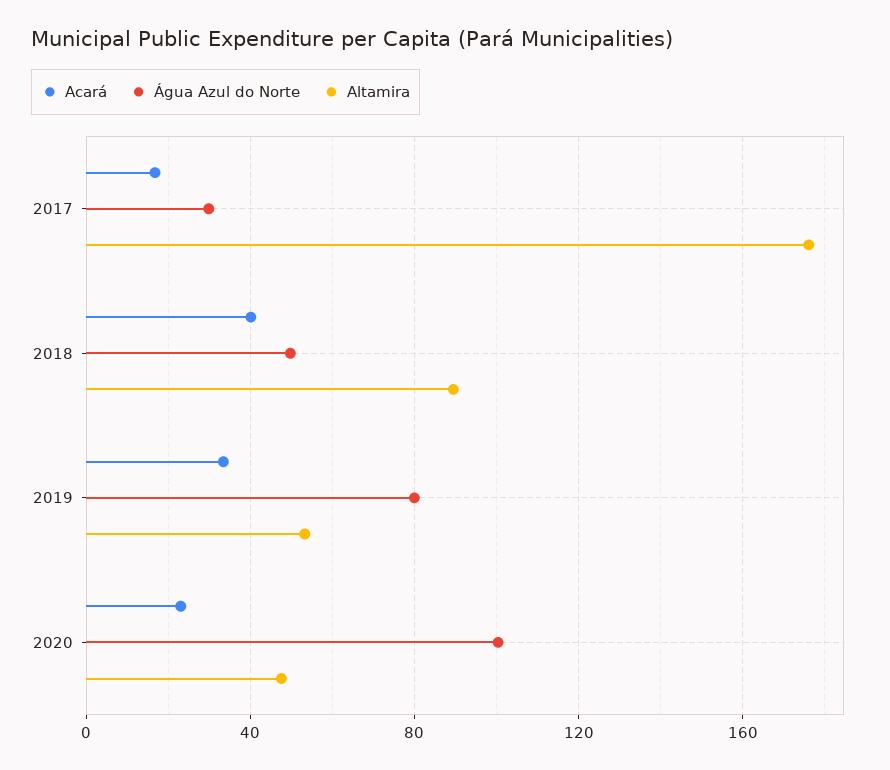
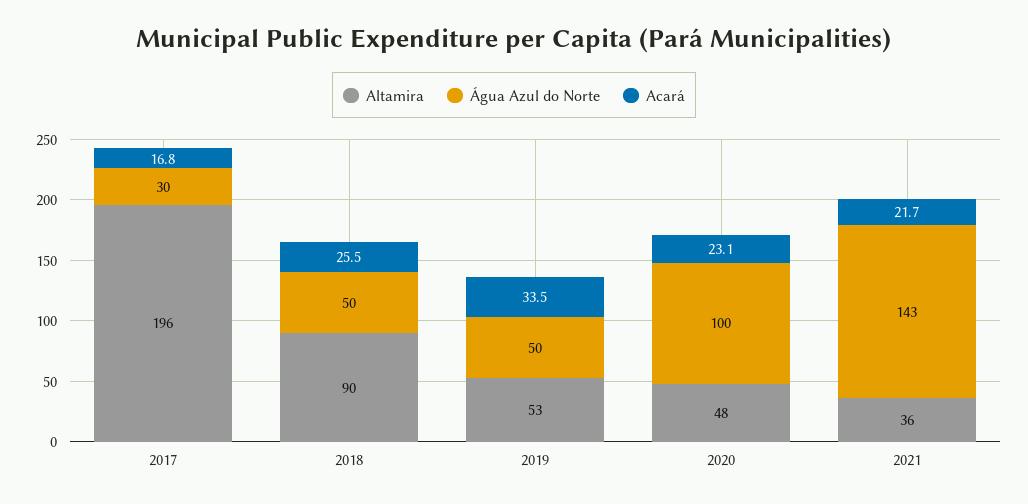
Altamira, 2017: 175 -> 196
Acará, 2018: 40 -> 25.5
Água Azul do Norte, 2019: 80 -> 50
Altamira, 2021: none -> 36
Água Azul do Norte, 2021: none -> 143
Acará, 2021: none -> 21.7

